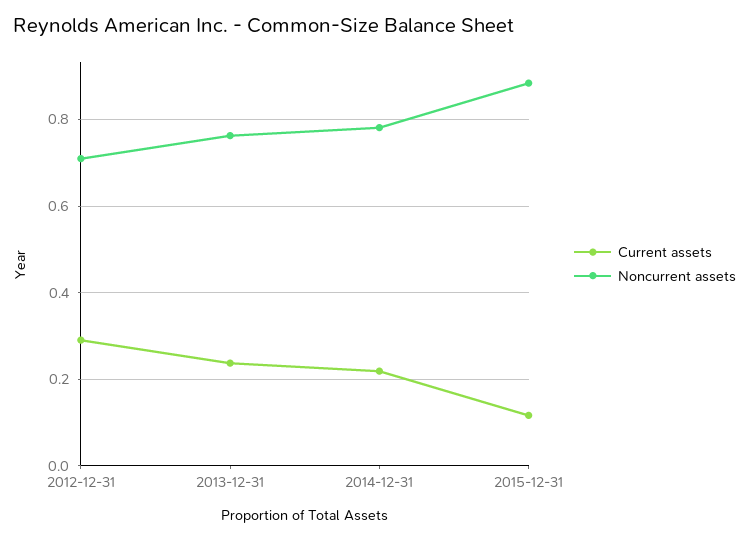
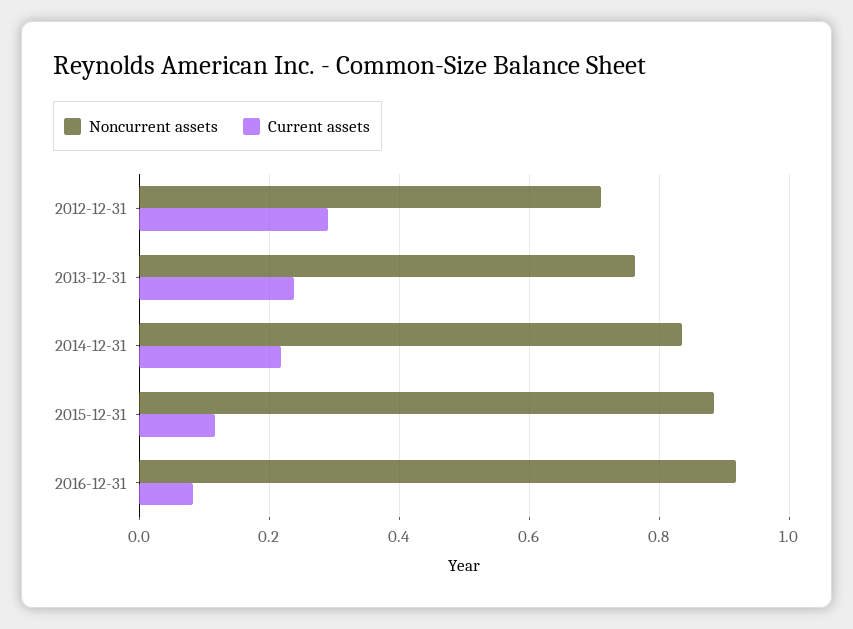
Noncurrent assets, 2014-12-31: 0.78 -> 0.84
Noncurrent assets, 2016-12-31: none -> 0.92
Current assets, 2016-12-31: none -> 0.08

